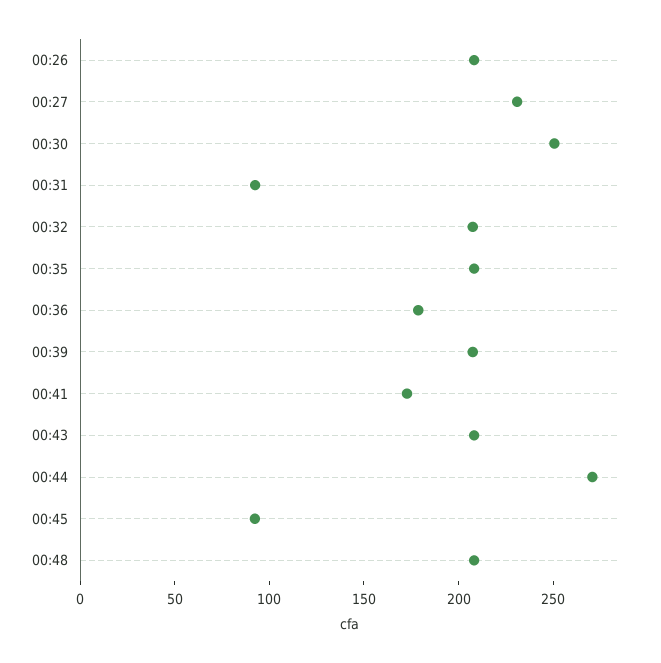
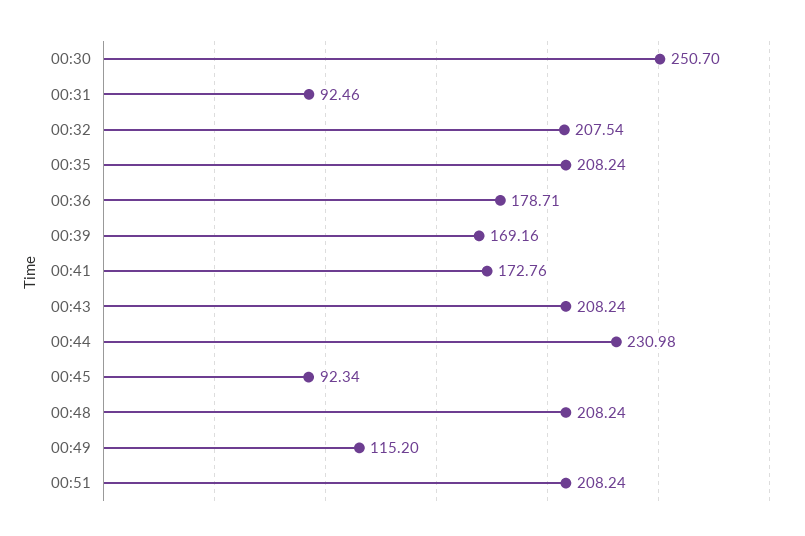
00:26: 210 -> none
00:27: 230 -> none
00:39: 210 -> 169.16
00:44: 270 -> 230.98
00:49: none -> 115.2
00:51: none -> 208.24

